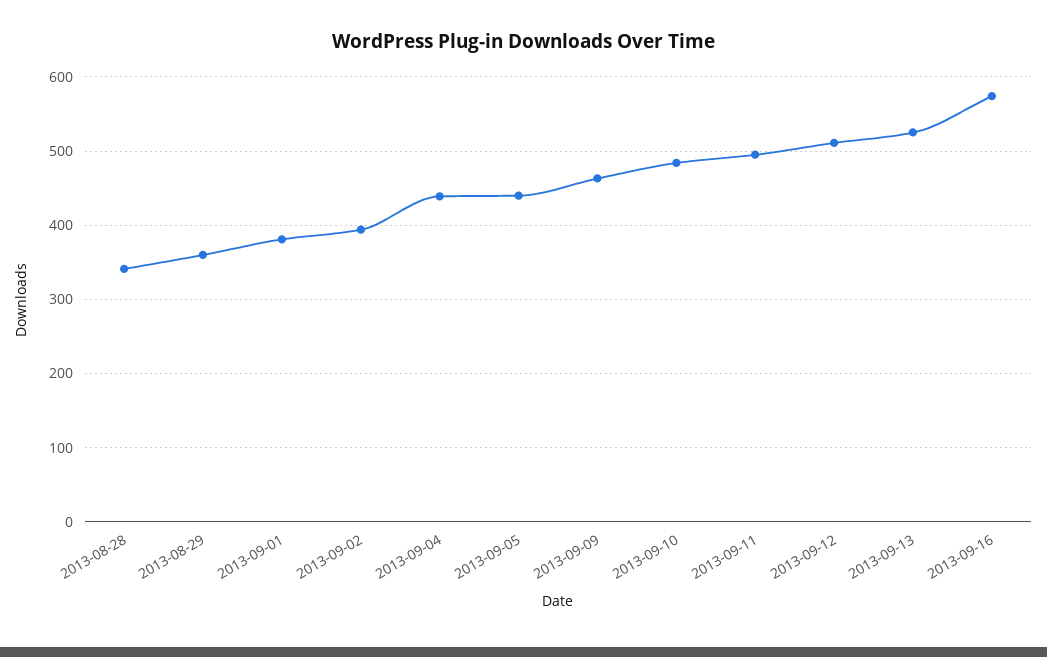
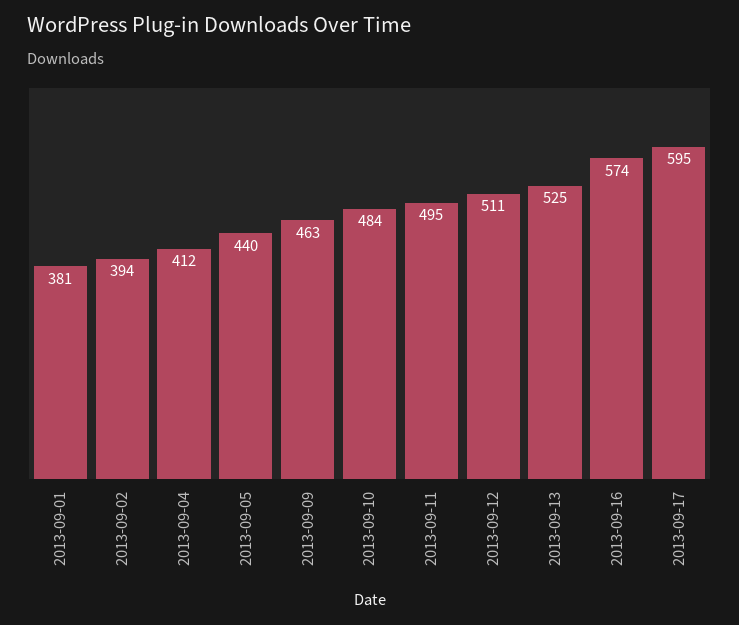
2013-08-28: 340 -> none
2013-08-29: 360 -> none
2013-09-04: 440 -> 412
2013-09-17: none -> 595

